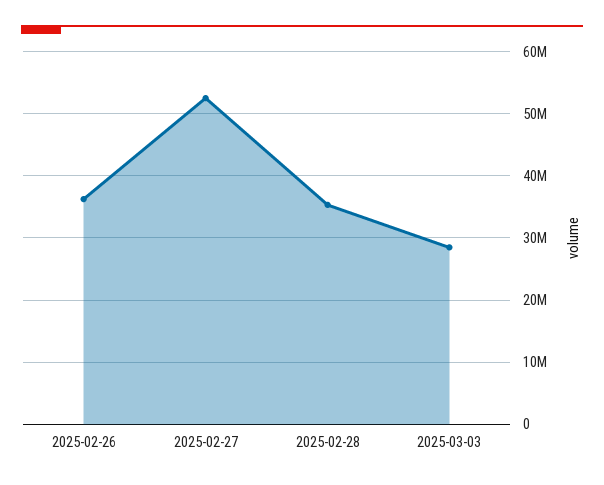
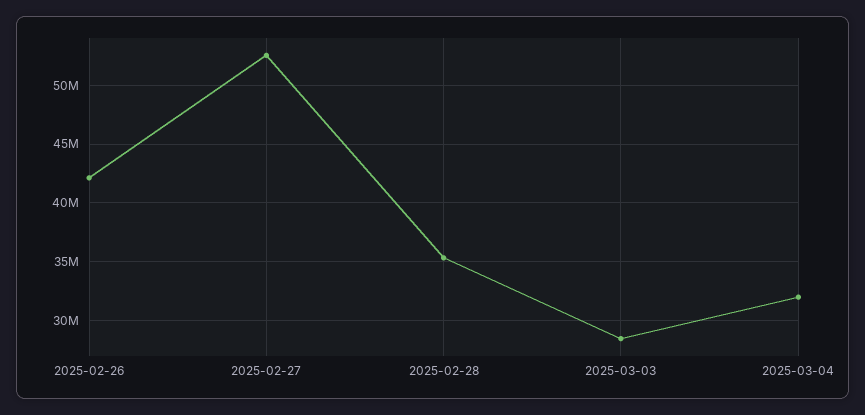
2025-02-26: 36000000 -> 42000000
2025-03-04: none -> 32000000

